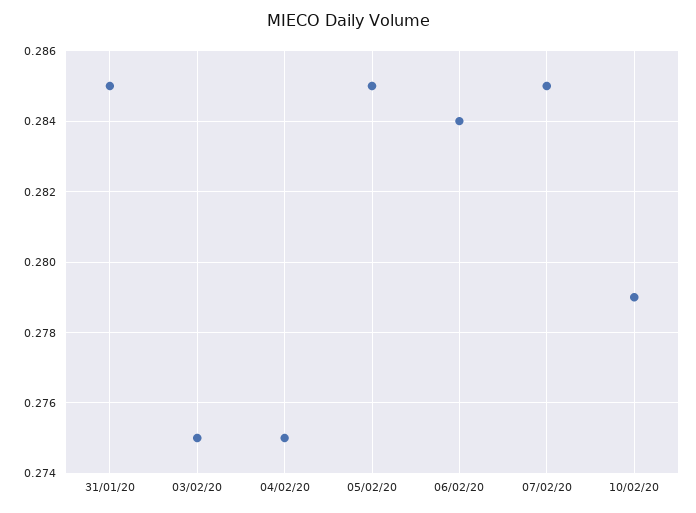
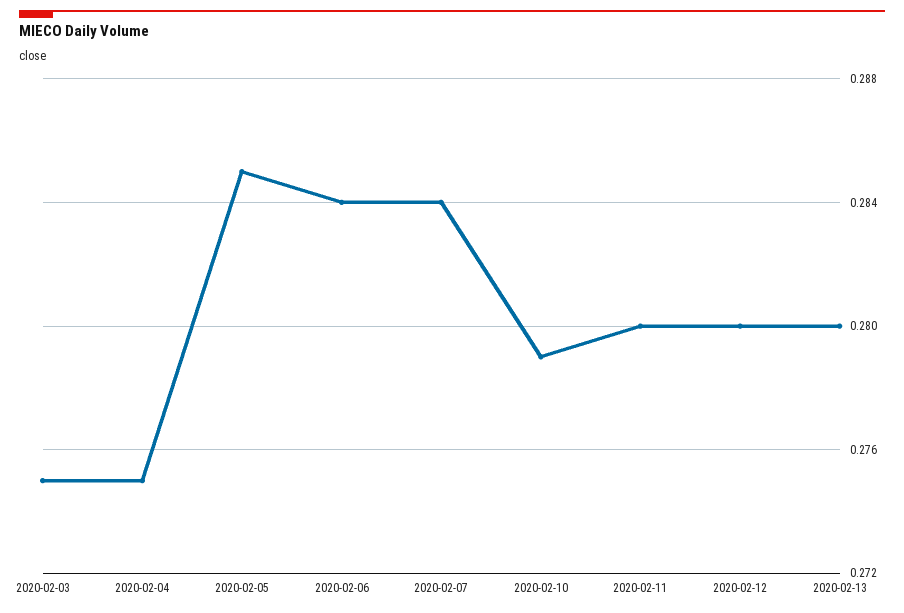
31/01/20: 0.285 -> none
07/02/20: 0.285 -> 0.284
2020-02-11: none -> 0.28
2020-02-12: none -> 0.28
2020-02-13: none -> 0.28

